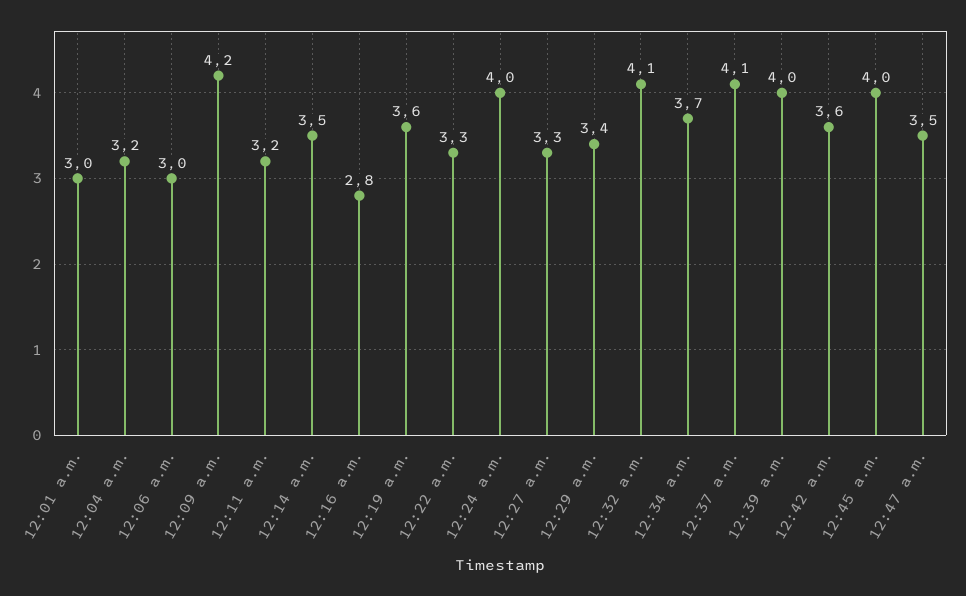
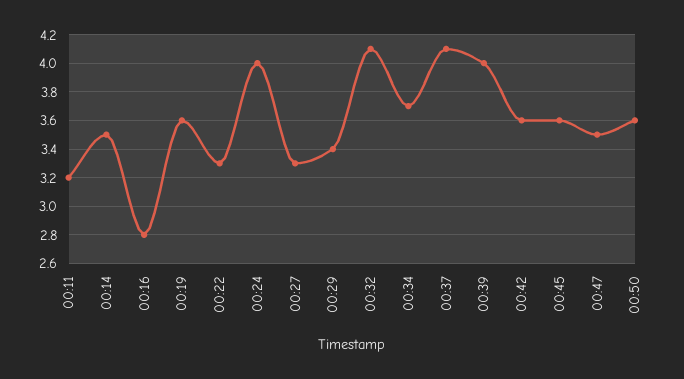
12:01 a.m.: 3 -> none
12:04 a.m.: 3.2 -> none
12:06 a.m.: 3 -> none
12:09 a.m.: 4.2 -> none
12:45 a.m.: 4 -> 3.6
00:50: none -> 3.6

